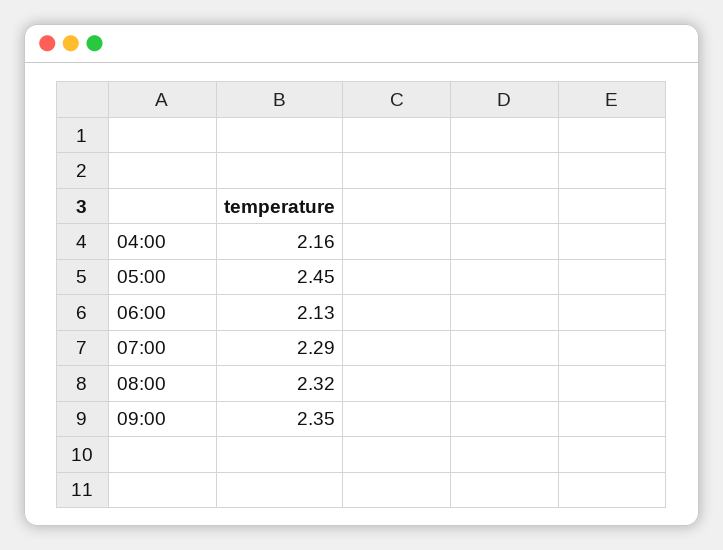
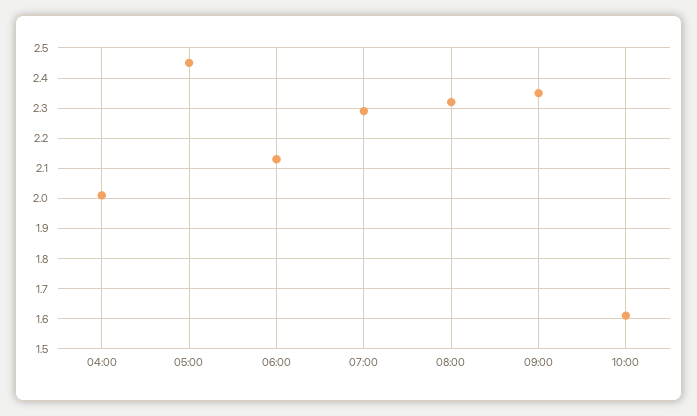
04:00: 2.16 -> 2
10:00: none -> 1.6

